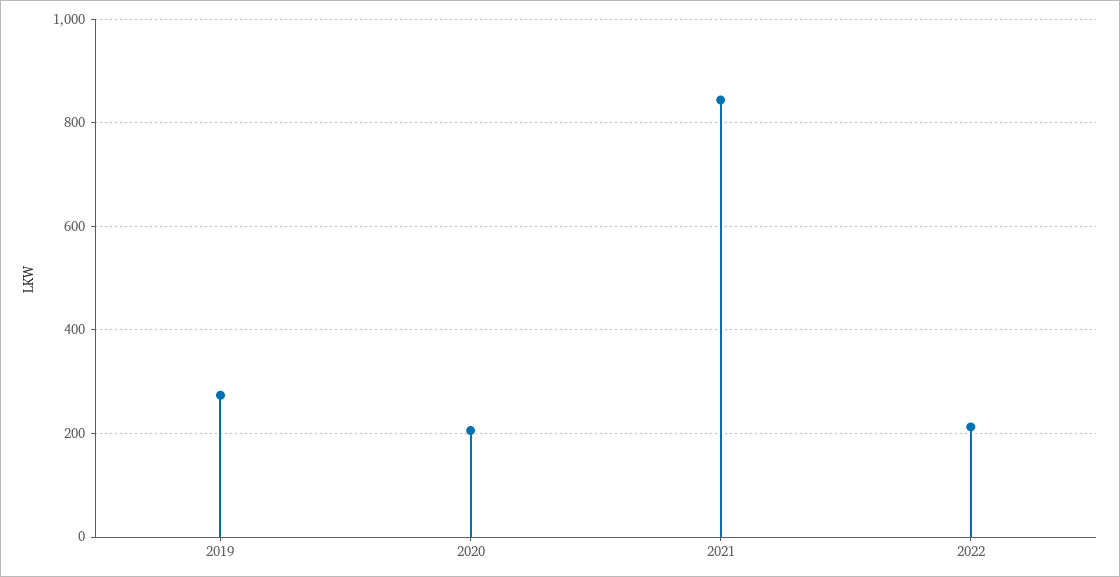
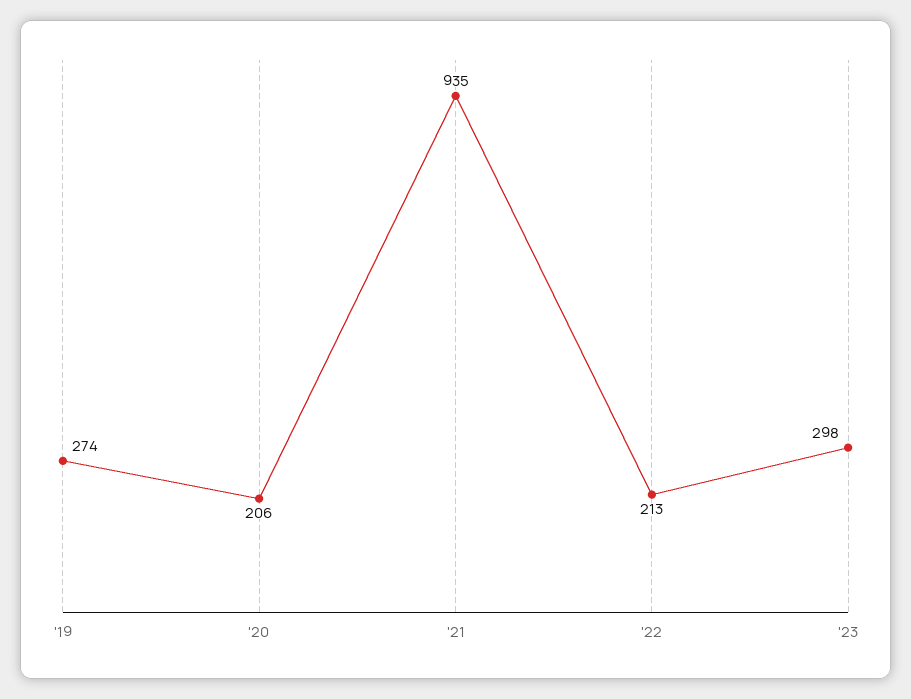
2021: 840 -> 935
'23: none -> 298

